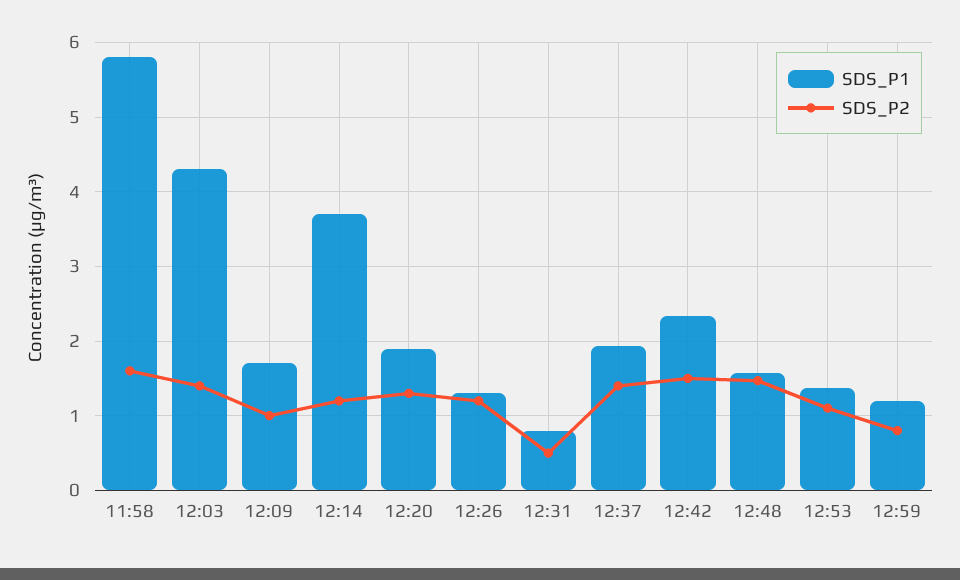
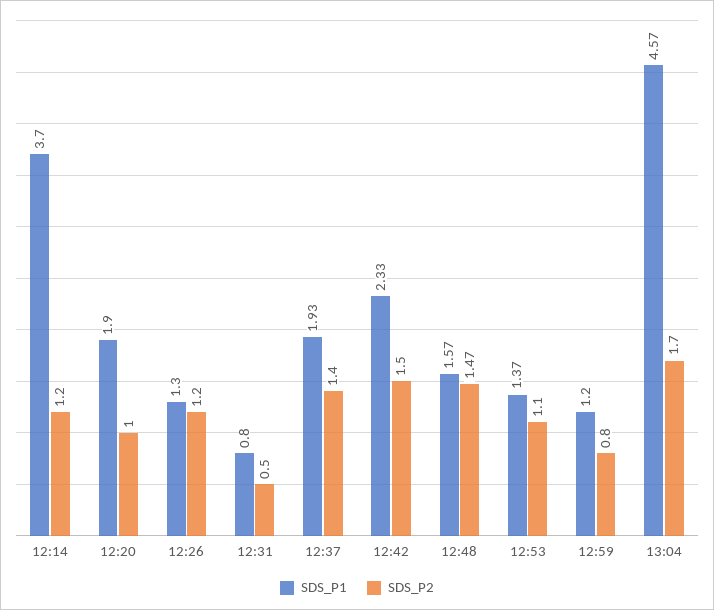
SDS_P1, 11:58: 5.8 -> none
SDS_P2, 11:58: 1.6 -> none
SDS_P1, 12:03: 4.3 -> none
SDS_P2, 12:03: 1.4 -> none
SDS_P1, 12:09: 1.7 -> none
SDS_P2, 12:09: 1 -> none
SDS_P2, 12:20: 1.3 -> 1
SDS_P1, 13:04: none -> 4.57
SDS_P2, 13:04: none -> 1.7

